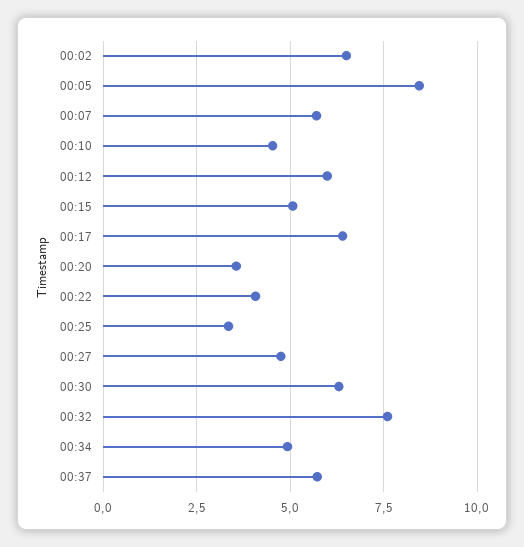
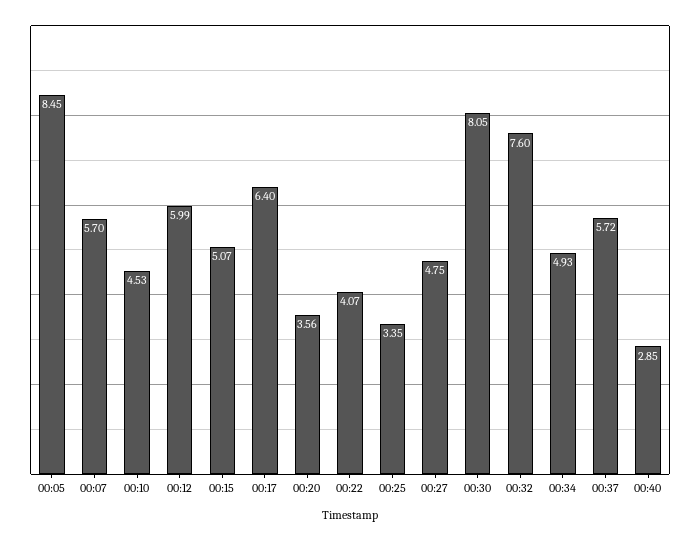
00:02: 6.5 -> none
00:30: 6.25 -> 8.05
00:40: none -> 2.85

